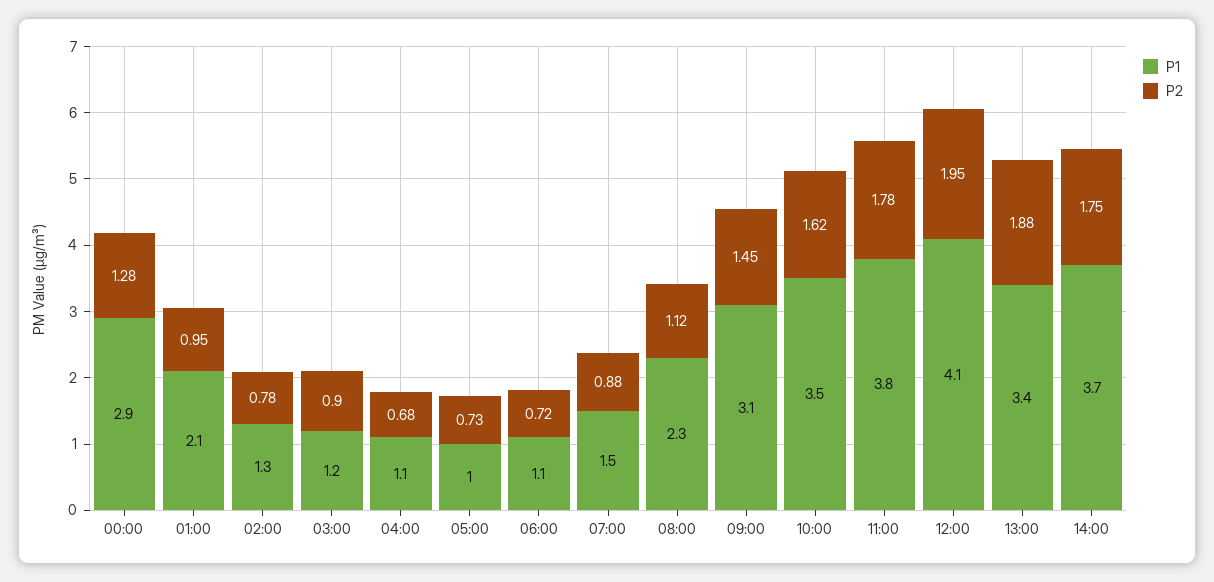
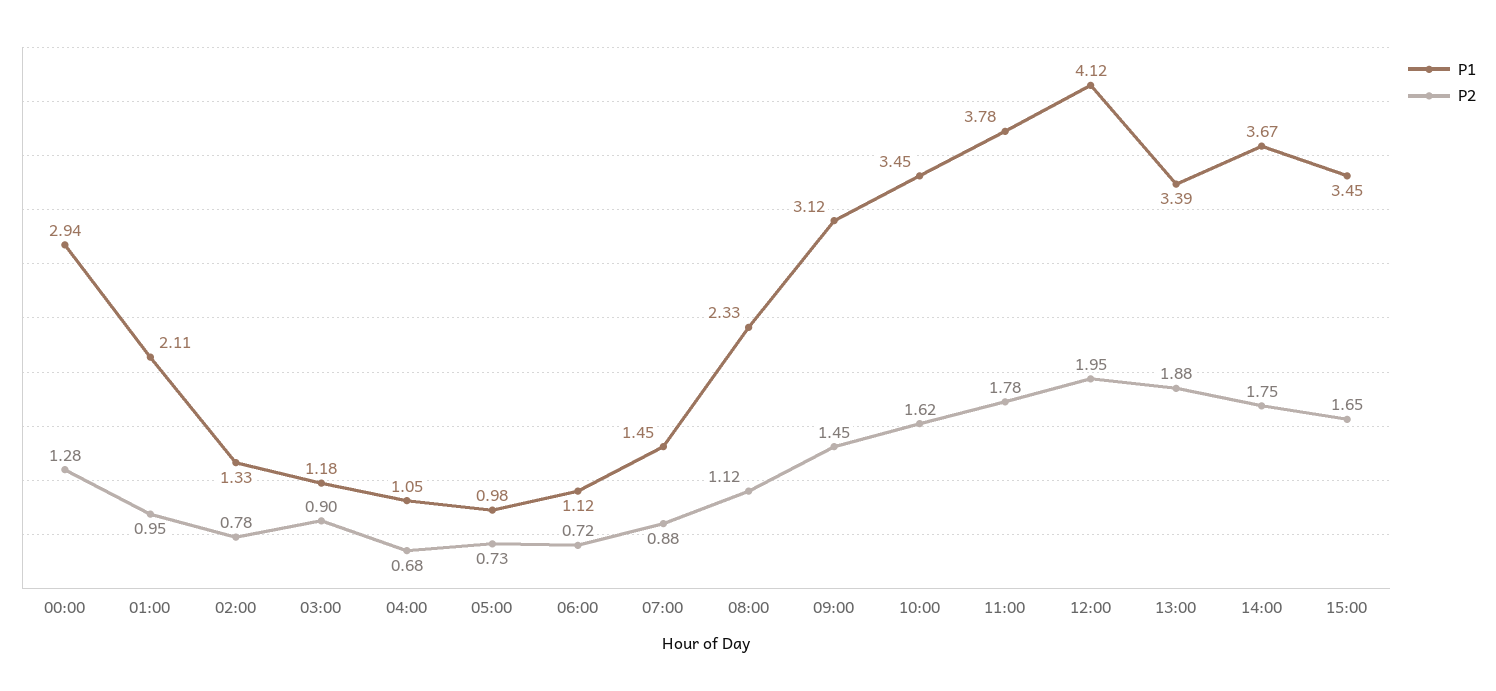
P1, 15:00: none -> 3.45
P2, 15:00: none -> 1.65

